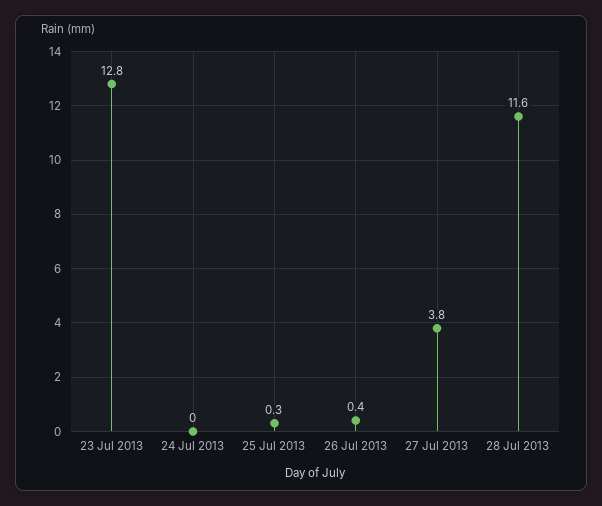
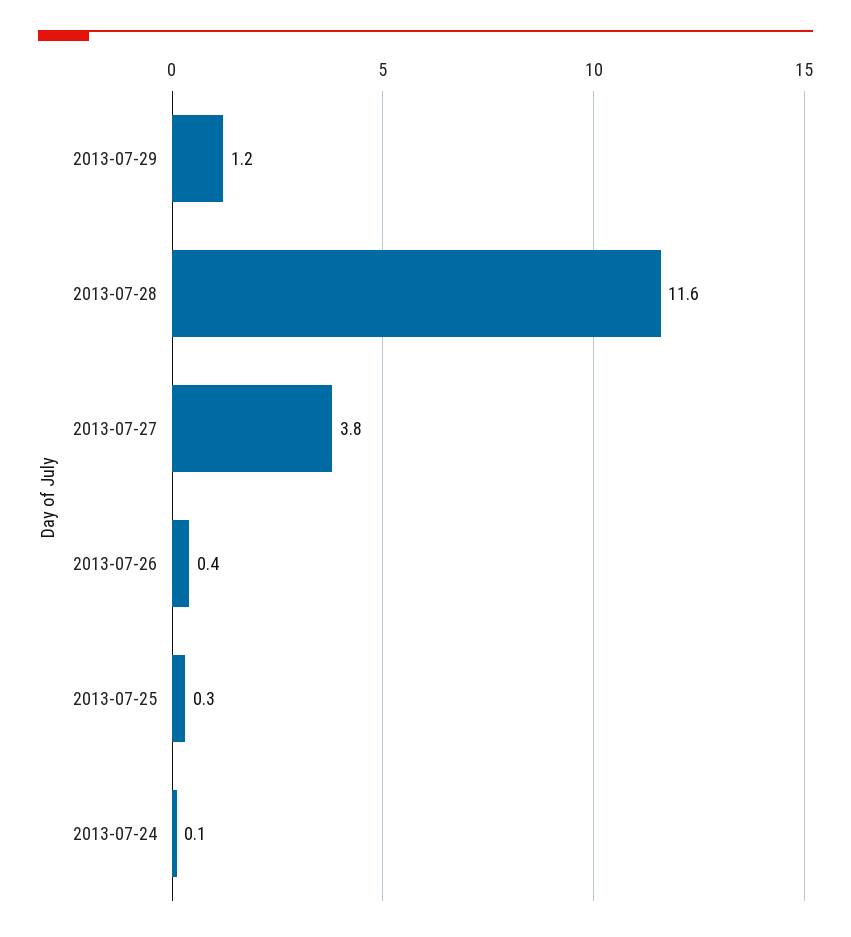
23 Jul 2013: 12.8 -> none
24 Jul 2013: 0 -> 0.1
2013-07-29: none -> 1.2

